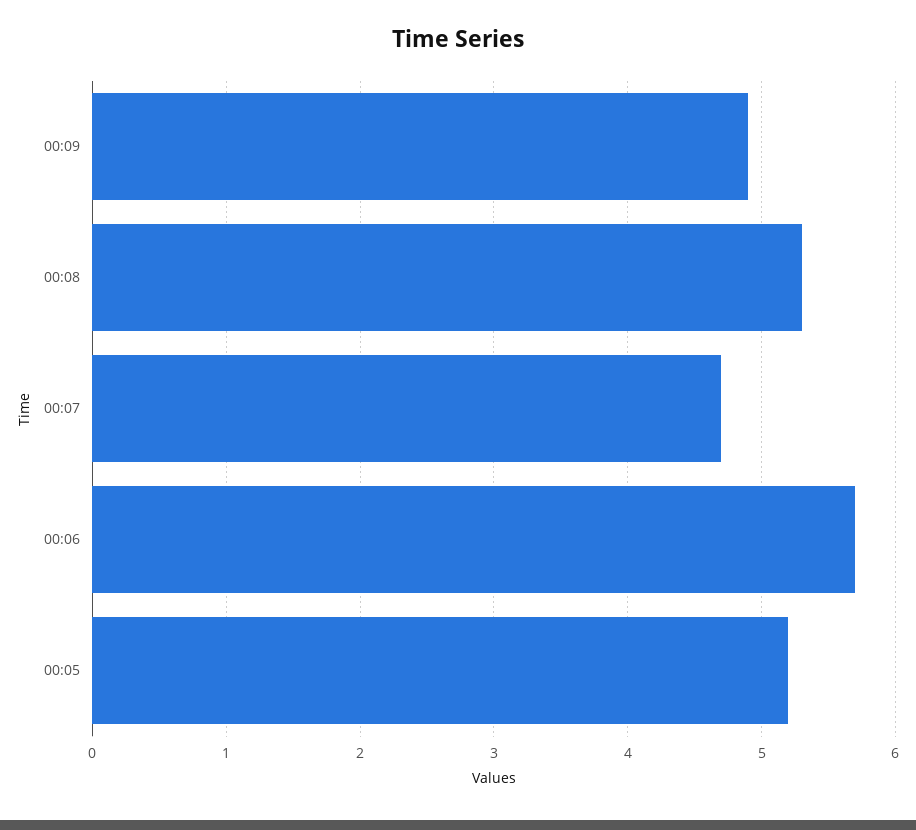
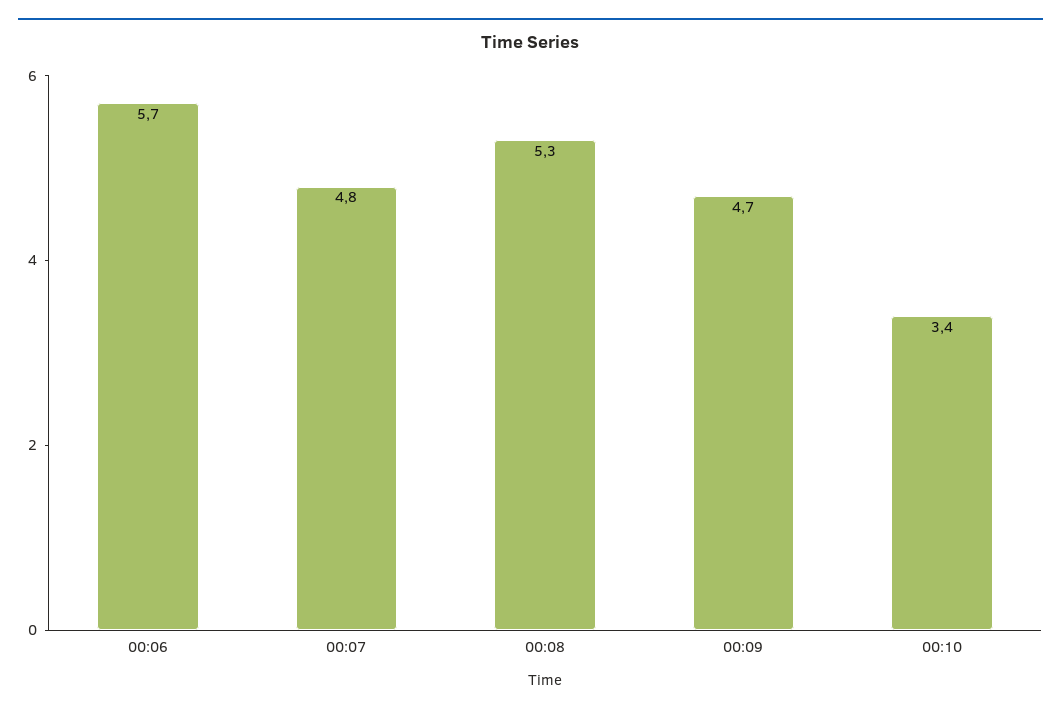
00:09: 4.9 -> 4.7
00:07: 4.7 -> 4.8
00:05: 5.2 -> none
00:10: none -> 3.4

